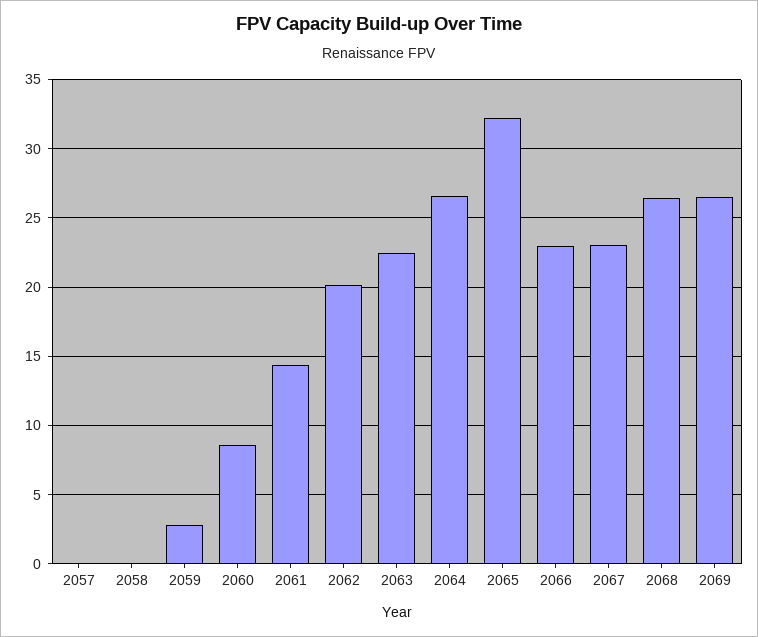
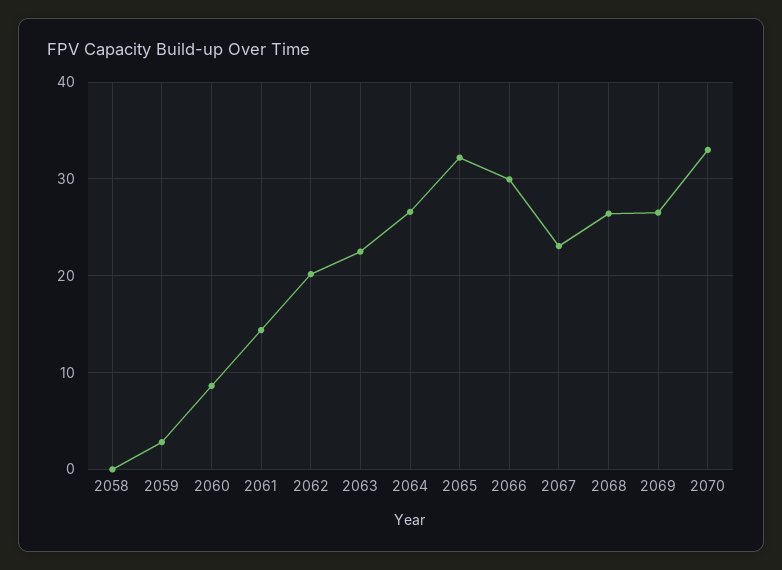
2057: 0 -> none
2066: 23 -> 30
2070: none -> 33

